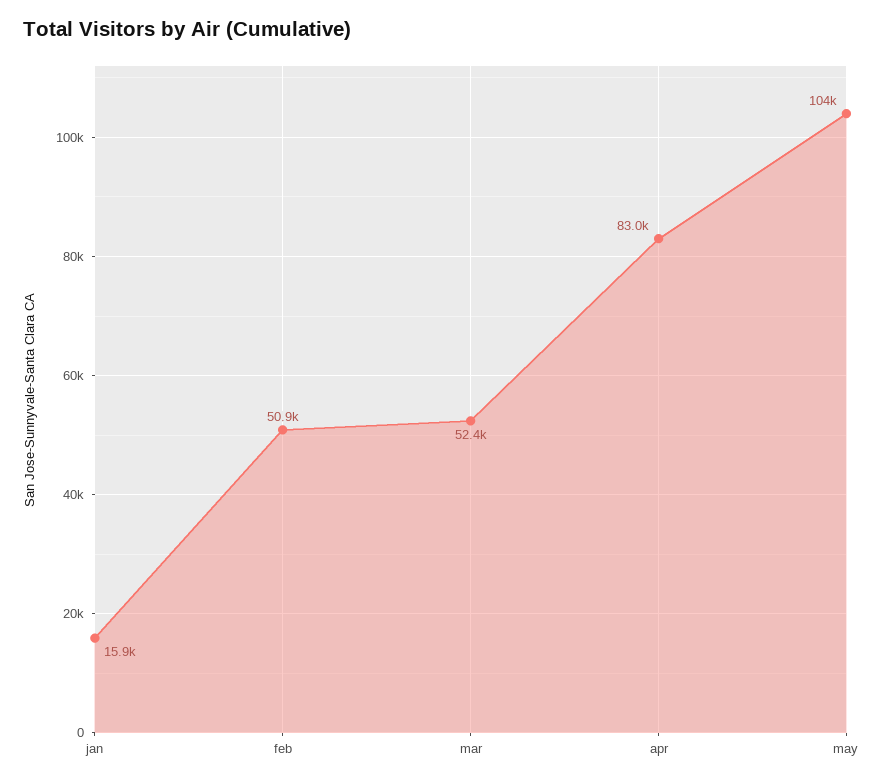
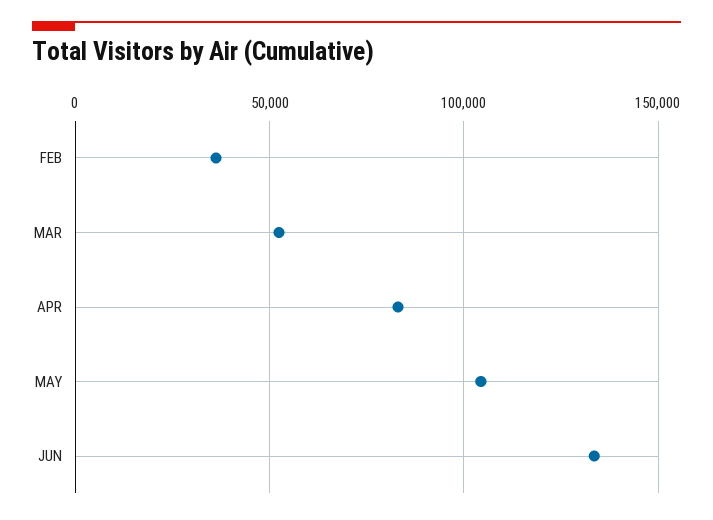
jan: 15900 -> none
feb: 50900 -> 35000
JUN: none -> 135000

